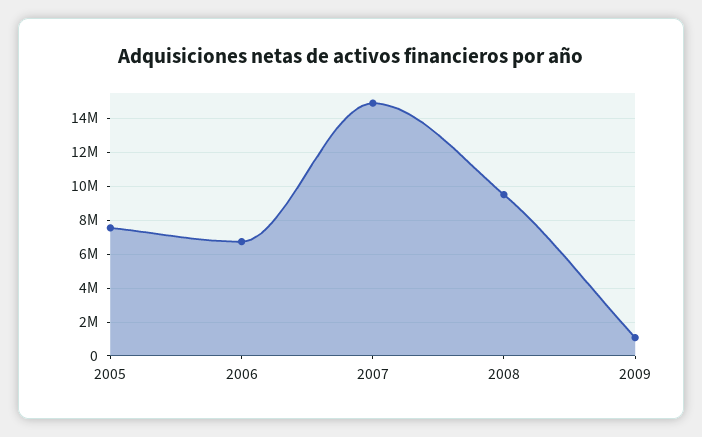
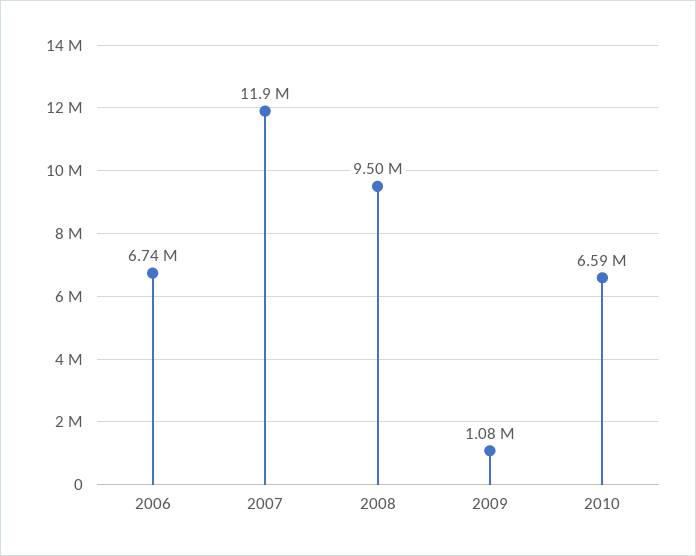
2005: 7500000 -> none
2007: 15000000 -> 11900000
2010: none -> 6590000

